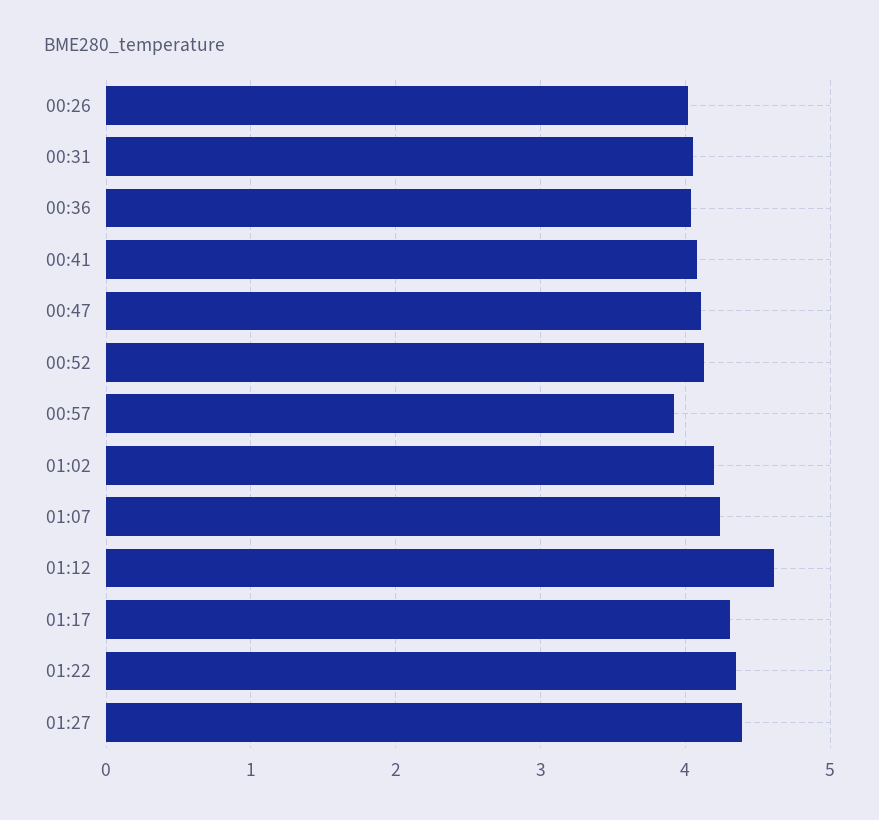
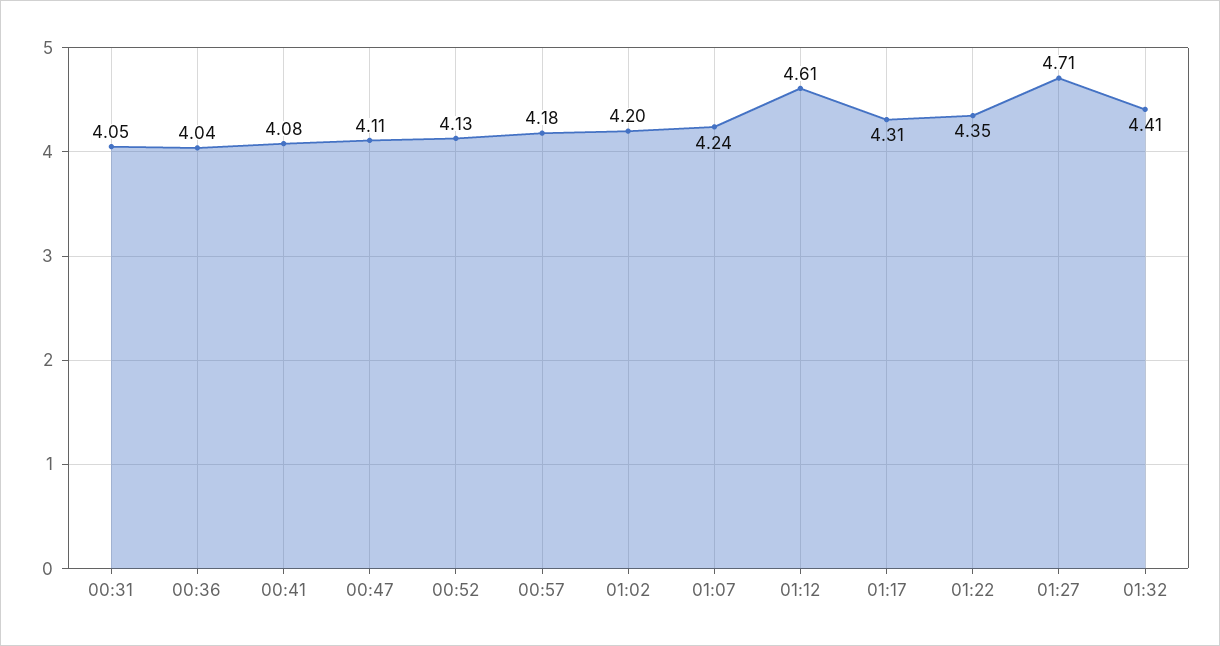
00:26: 4 -> none
00:57: 3.9 -> 4.18
01:27: 4.4 -> 4.71
01:32: none -> 4.41

